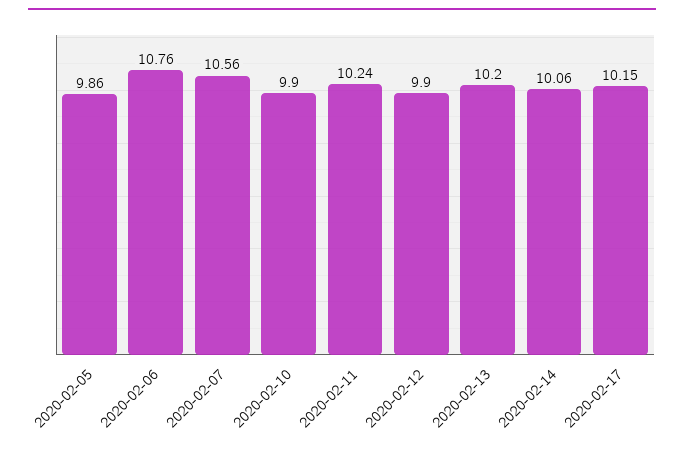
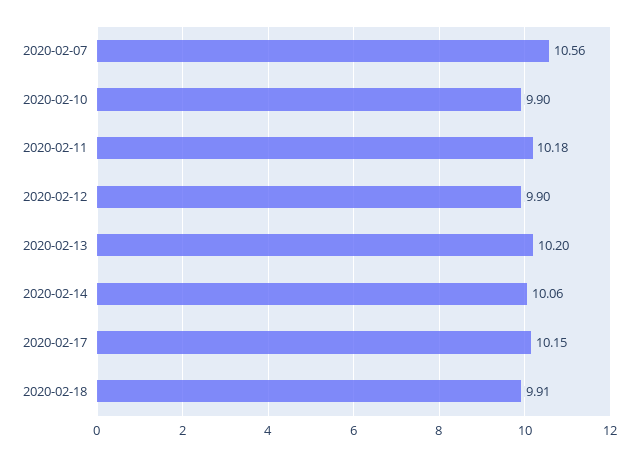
2020-02-05: 9.86 -> none
2020-02-06: 10.76 -> none
2020-02-11: 10.24 -> 10.18
2020-02-18: none -> 9.91

